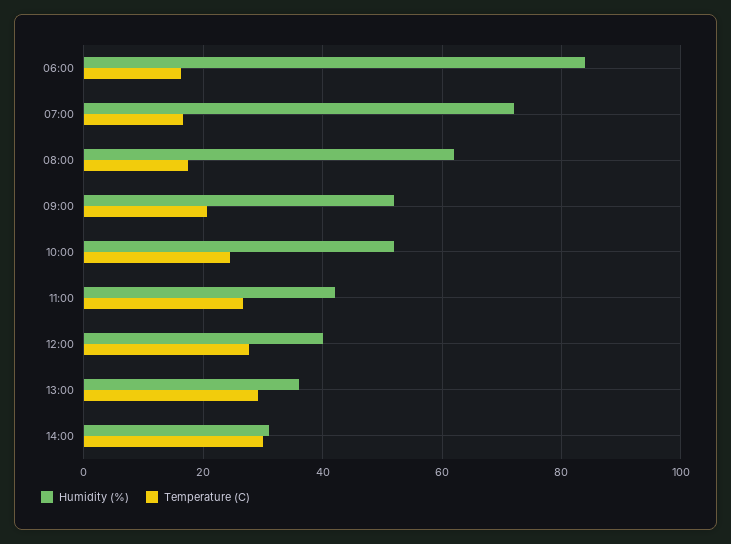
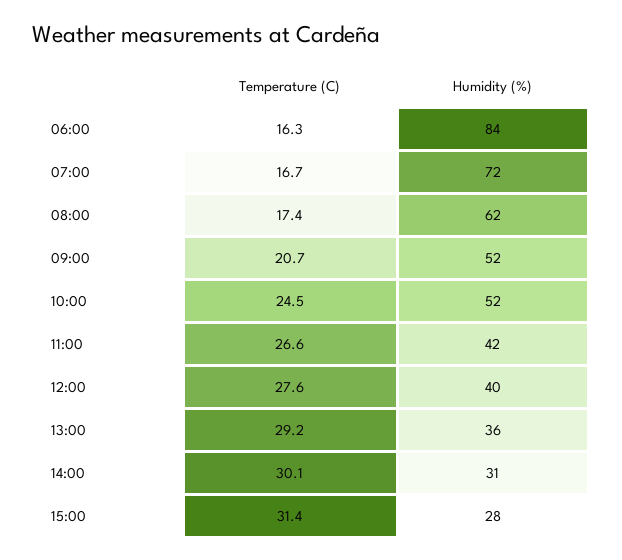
Temperature (C), 15:00: none -> 31.4
Humidity (%), 15:00: none -> 28

